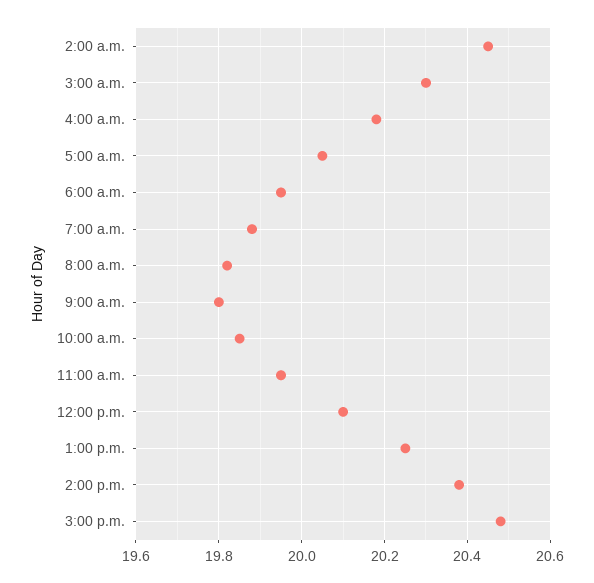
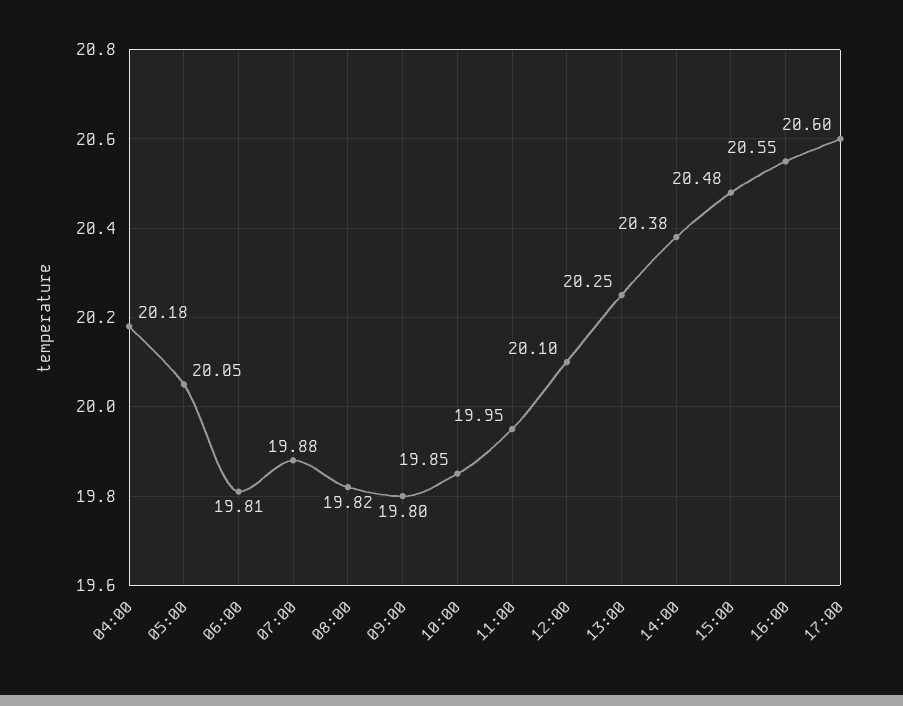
2:00 a.m.: 20.45 -> none
3:00 a.m.: 20.3 -> none
6:00 a.m.: 19.95 -> 19.81
16:00: none -> 20.55
17:00: none -> 20.6

